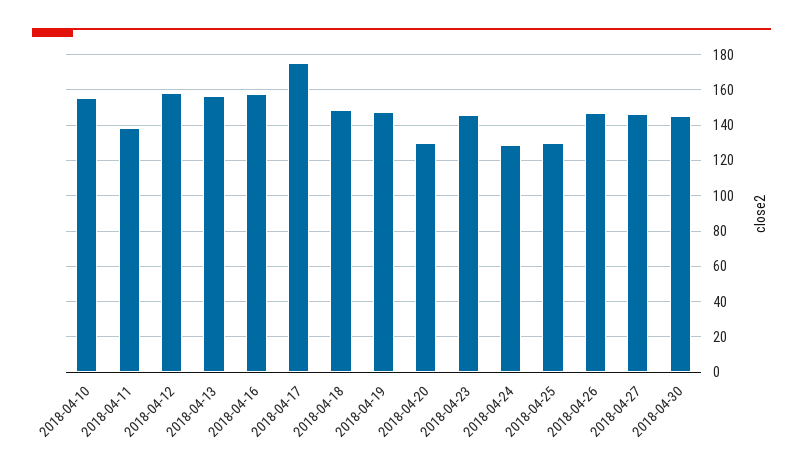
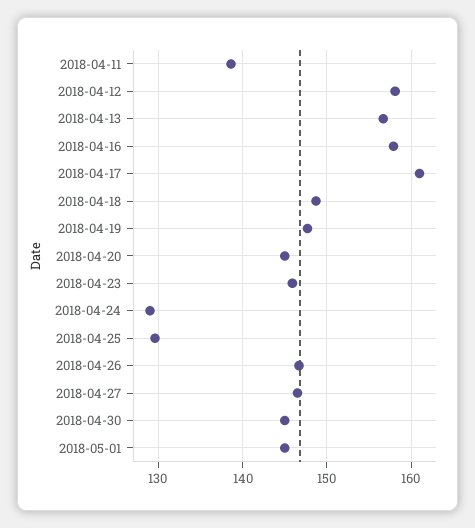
2018-04-10: 155 -> none
2018-04-17: 175 -> 161
2018-04-20: 130 -> 145
2018-05-01: none -> 145

